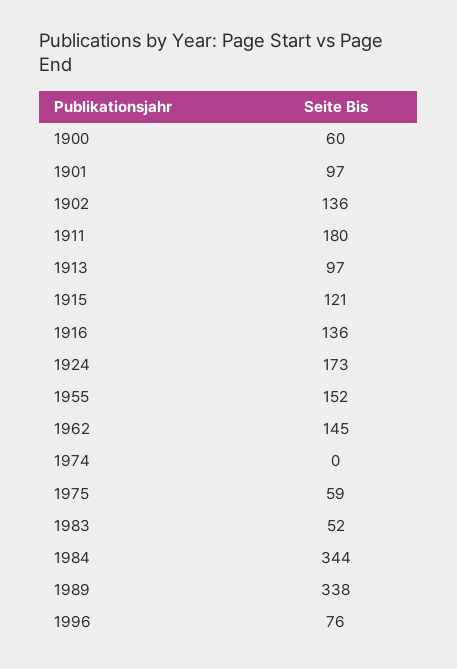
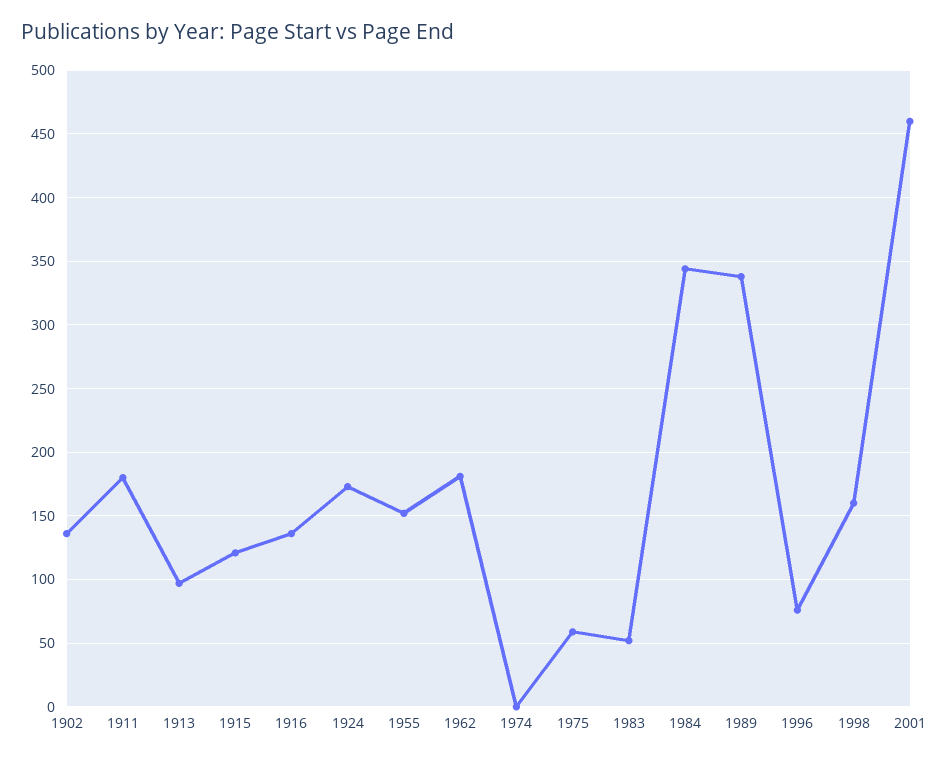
1900: 60 -> none
1901: 97 -> none
1962: 145 -> 180
1998: none -> 160
2001: none -> 460

